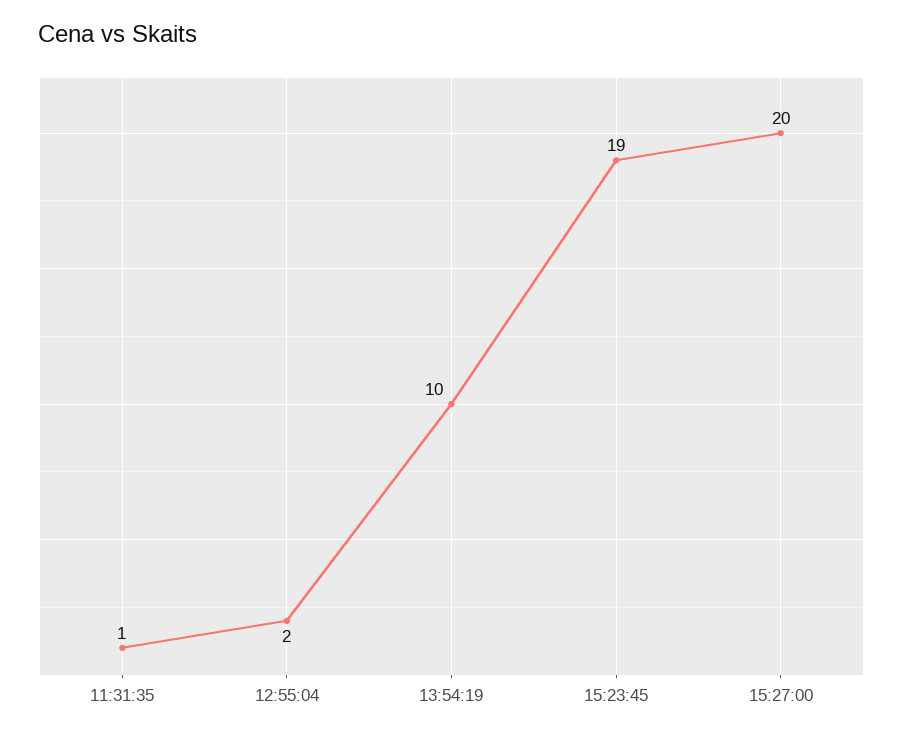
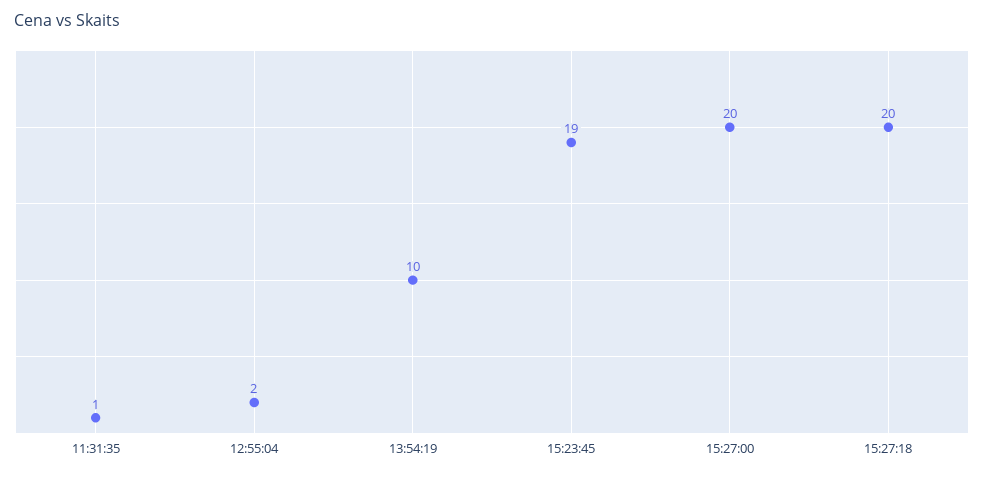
15:27:18: none -> 20

